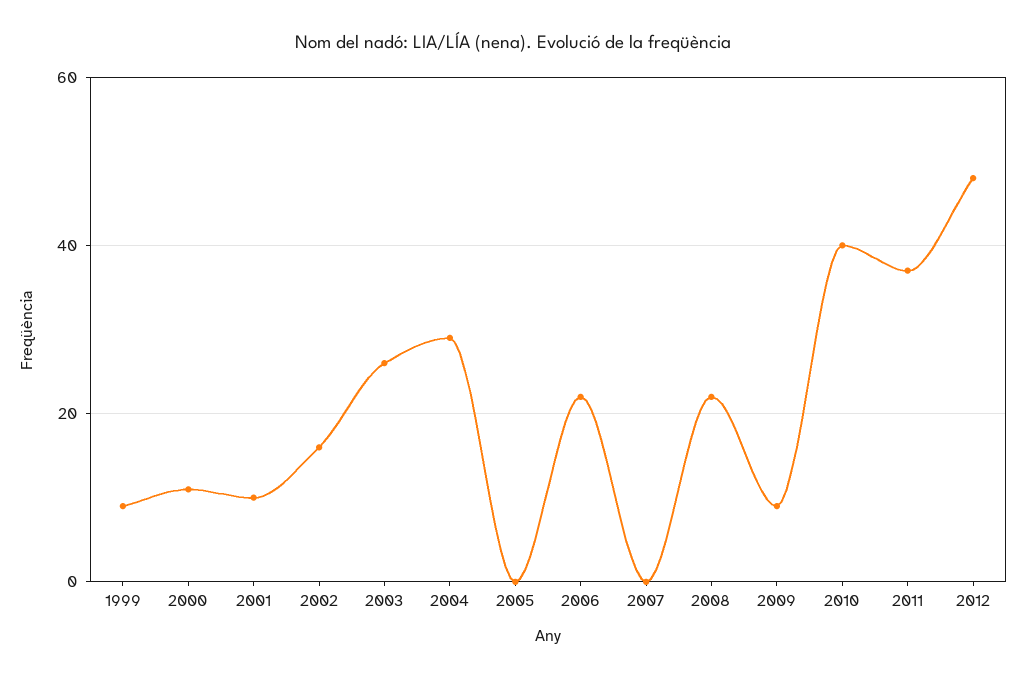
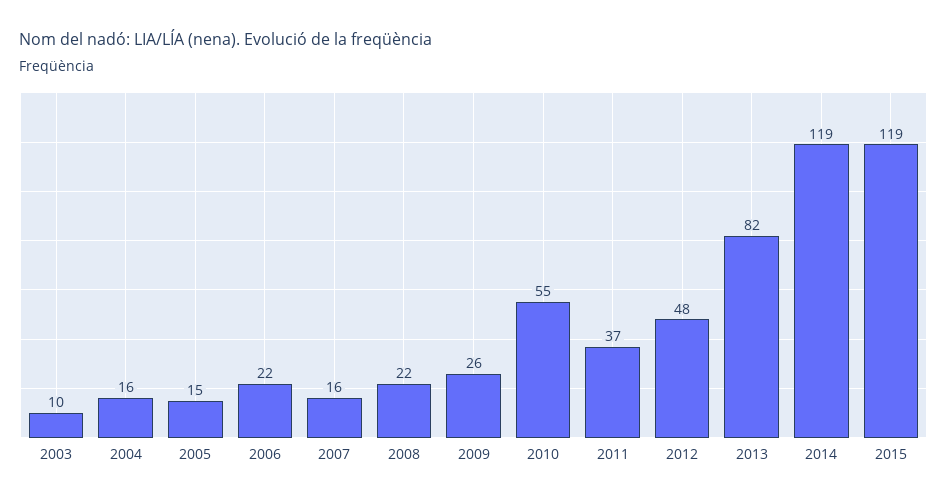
1999: 10 -> none
2000: 10 -> none
2001: 10 -> none
2002: 15 -> none
2003: 25 -> 10
2004: 30 -> 16
2005: 0 -> 15
2007: 0 -> 16
2009: 10 -> 26
2010: 40 -> 55
2013: none -> 82
2014: none -> 119
2015: none -> 119

